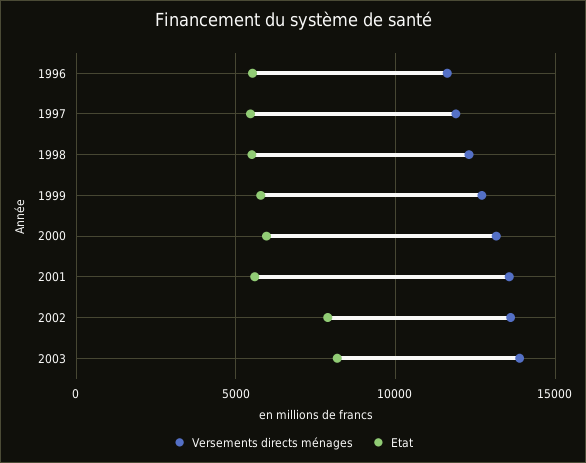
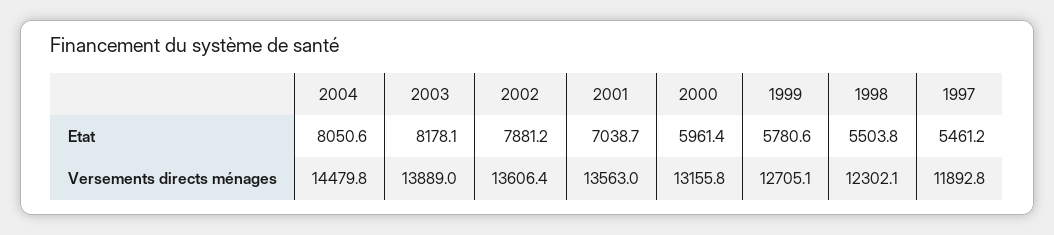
Versements directs ménages, 1996: 11500 -> none
Etat, 1996: 5500 -> none
Etat, 2001: 5500 -> 7038.7
Etat, 2004: none -> 8050.6
Versements directs ménages, 2004: none -> 14479.8

